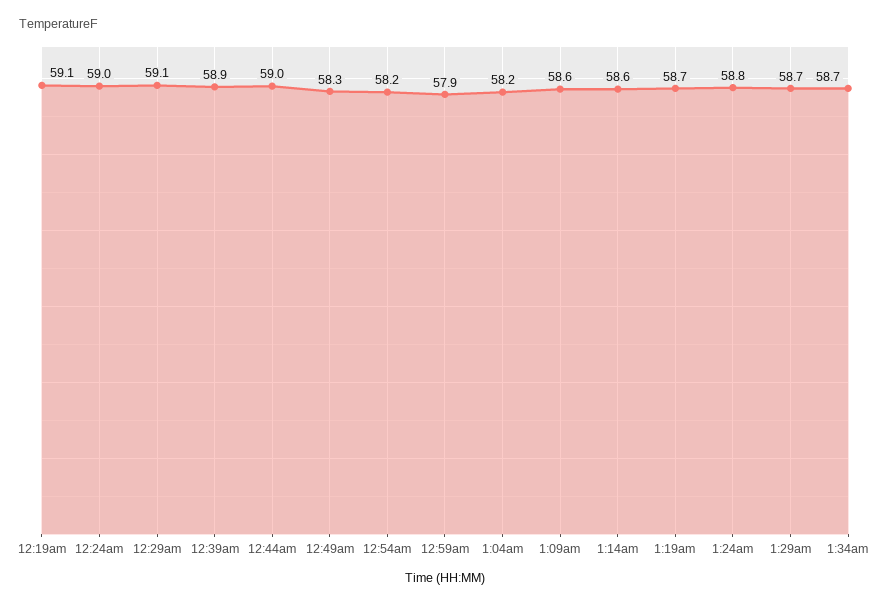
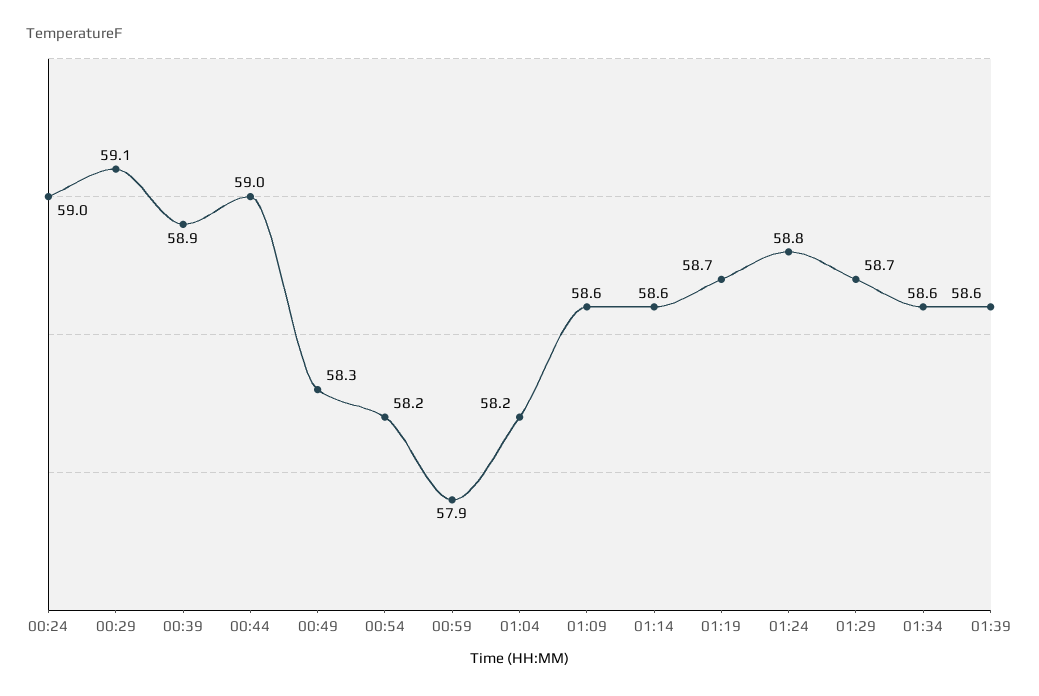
12:19am: 59.1 -> none
1:34am: 58.7 -> 58.6
01:39: none -> 58.6

